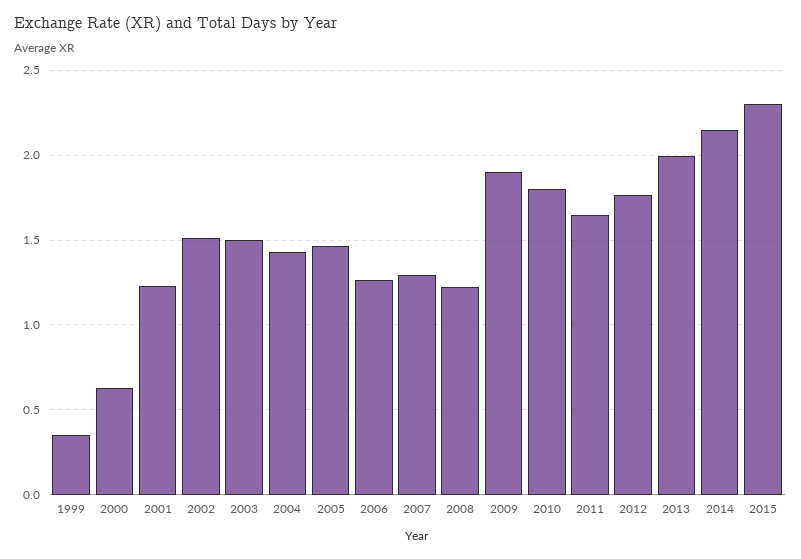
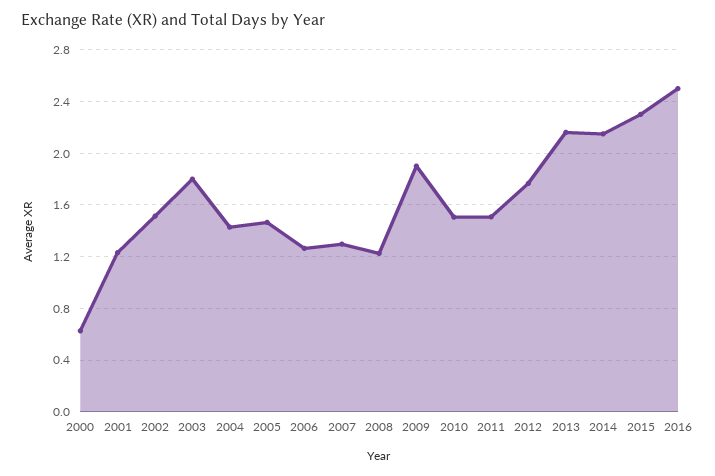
1999: 0.35 -> none
2003: 1.5 -> 1.8
2010: 1.8 -> 1.5
2011: 1.65 -> 1.5
2013: 2 -> 2.15
2016: none -> 2.5

